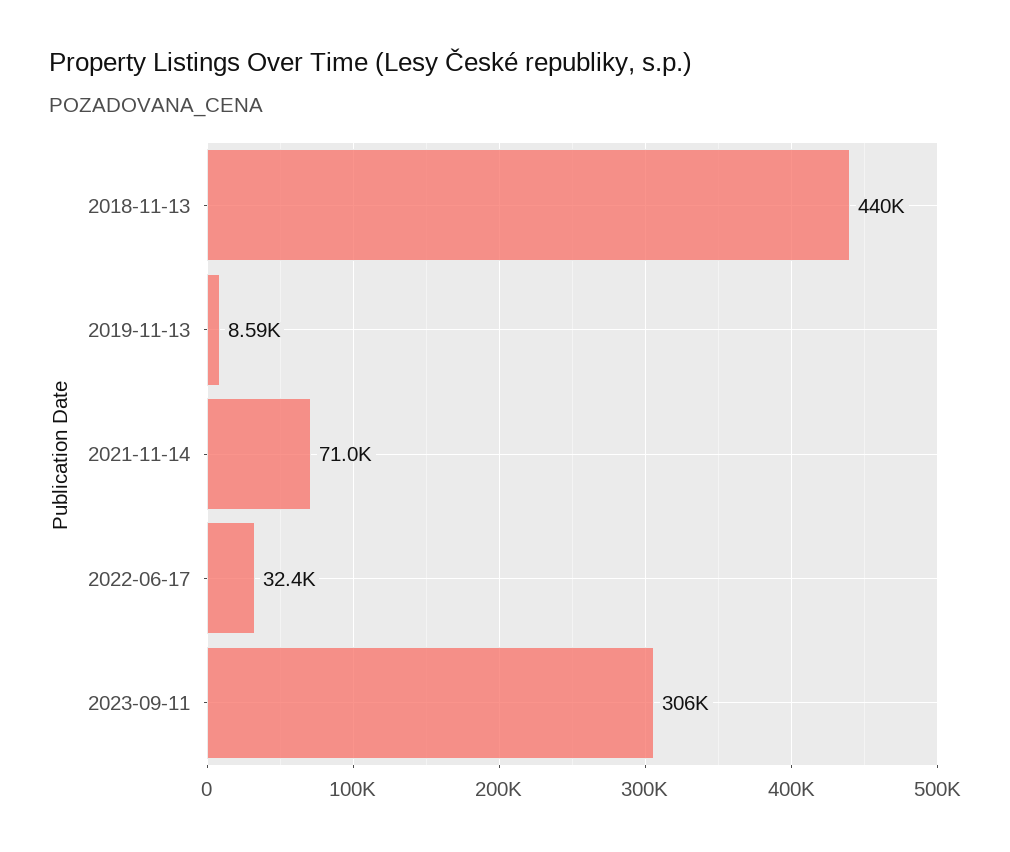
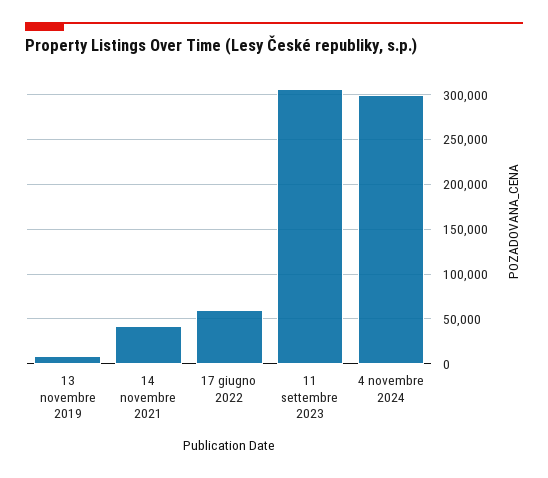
2018-11-13: 440000 -> none
2021-11-14: 71000 -> 40000
2022-06-17: 32400 -> 60000
4 novembre 2024: none -> 300000

